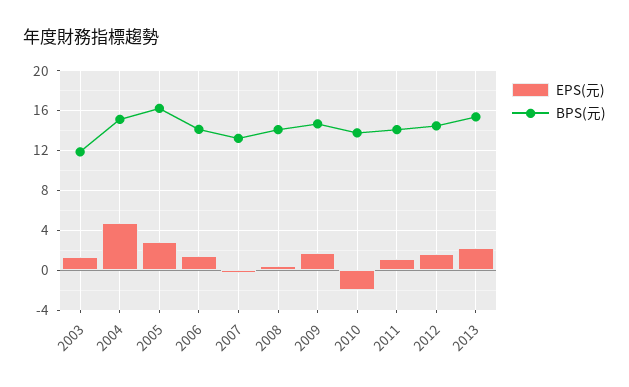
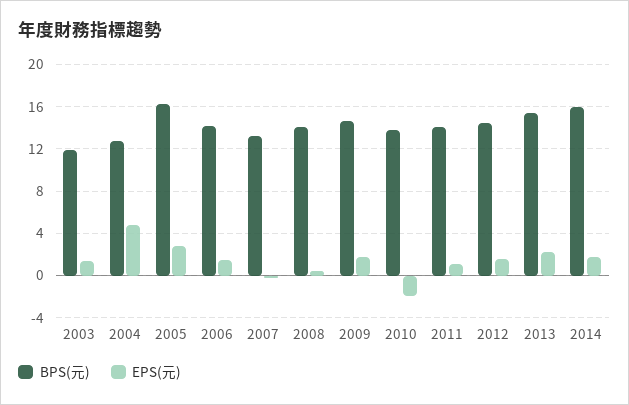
BPS(元), 2004: 15 -> 13
BPS(元), 2014: none -> 16
EPS(元), 2014: none -> 2

